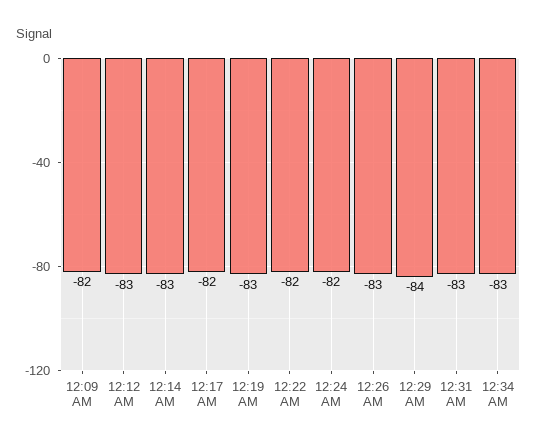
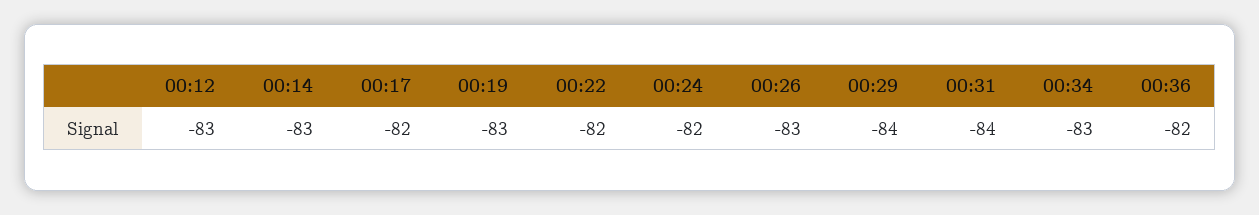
12:09 AM: -82 -> none
12:31 AM: -83 -> -84
00:36: none -> -82

